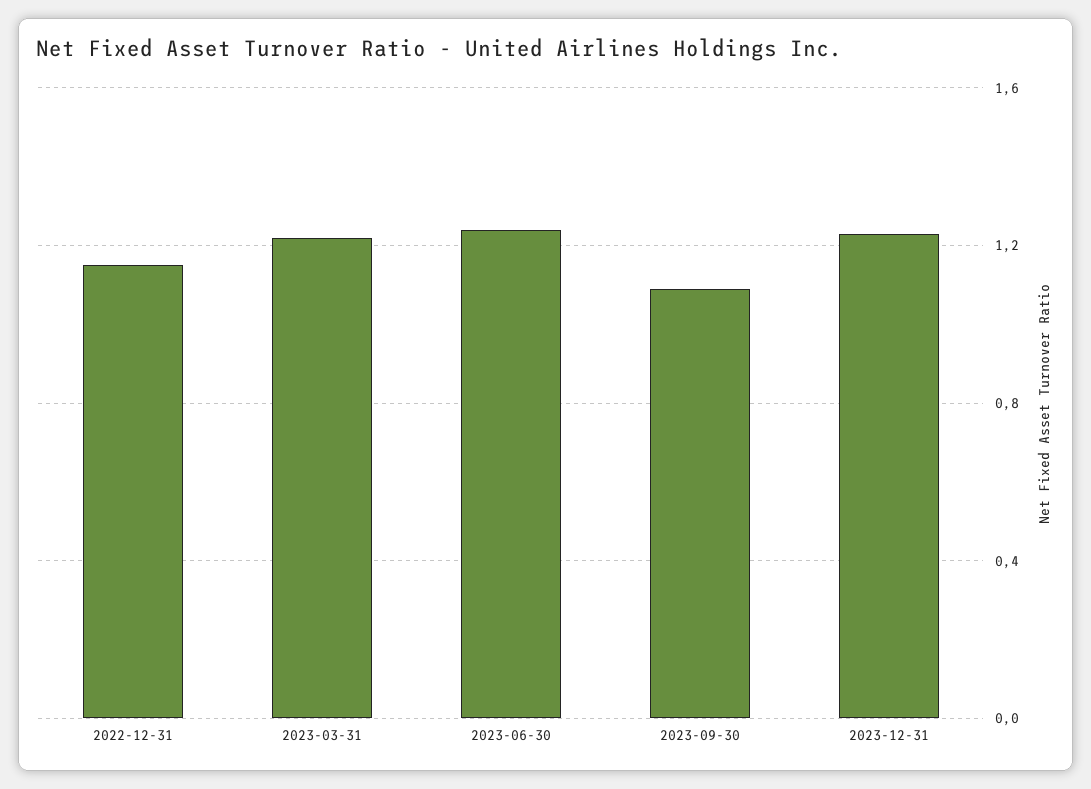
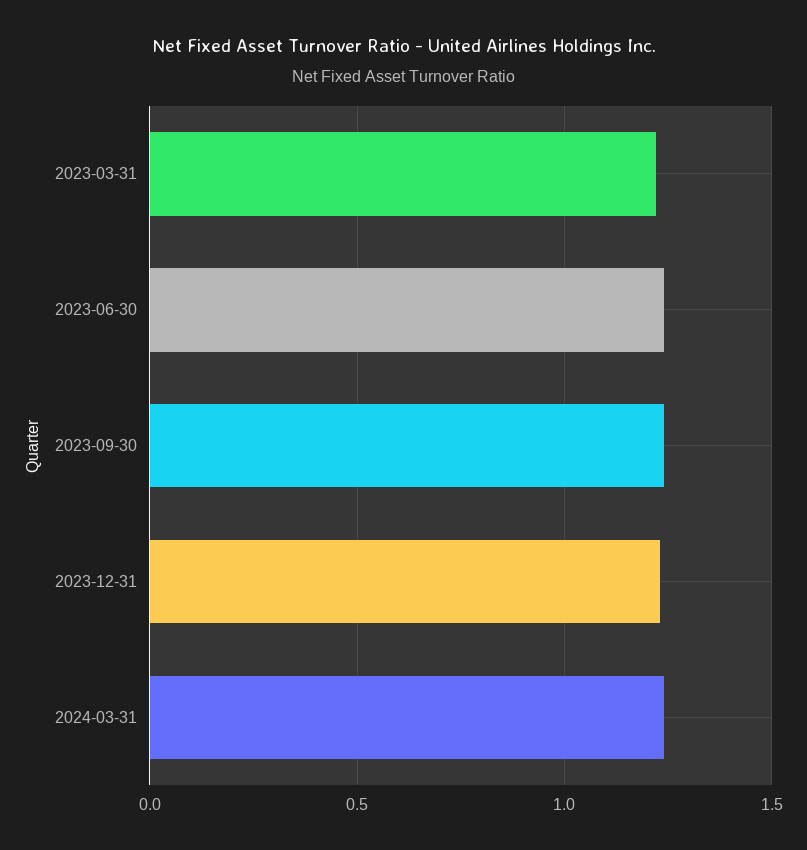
2022-12-31: 1.15 -> none
2023-09-30: 1.1 -> 1.25
2024-03-31: none -> 1.25

